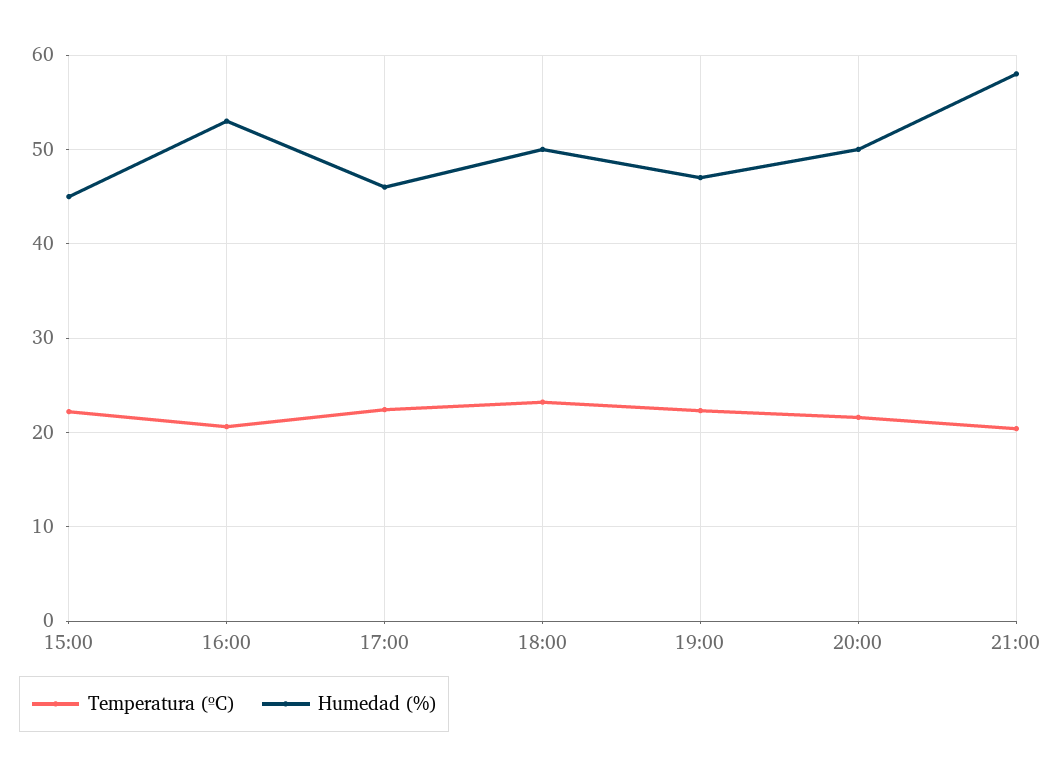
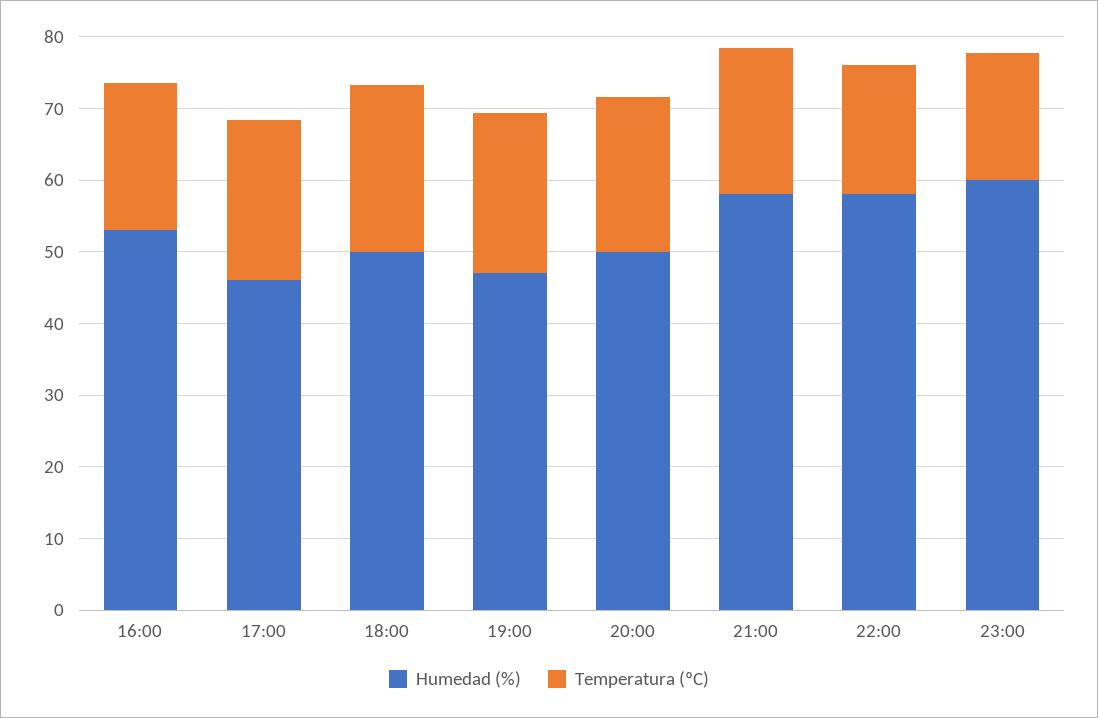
Temperatura (ºC), 15:00: 22 -> none
Humedad (%), 15:00: 45 -> none
Humedad (%), 22:00: none -> 58
Temperatura (ºC), 22:00: none -> 18
Humedad (%), 23:00: none -> 60
Temperatura (ºC), 23:00: none -> 18

